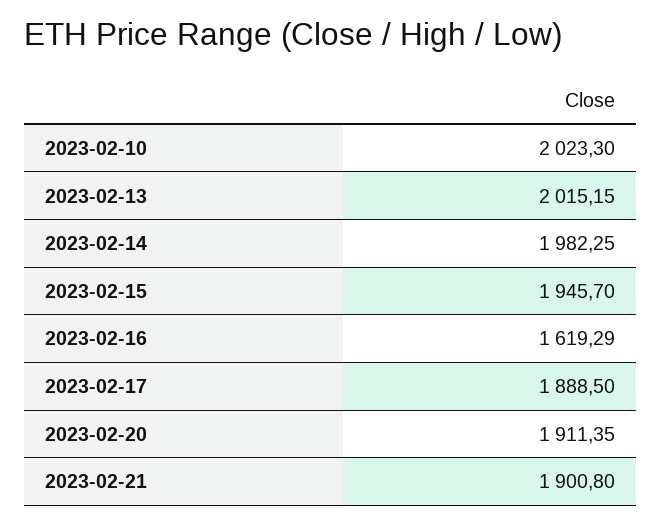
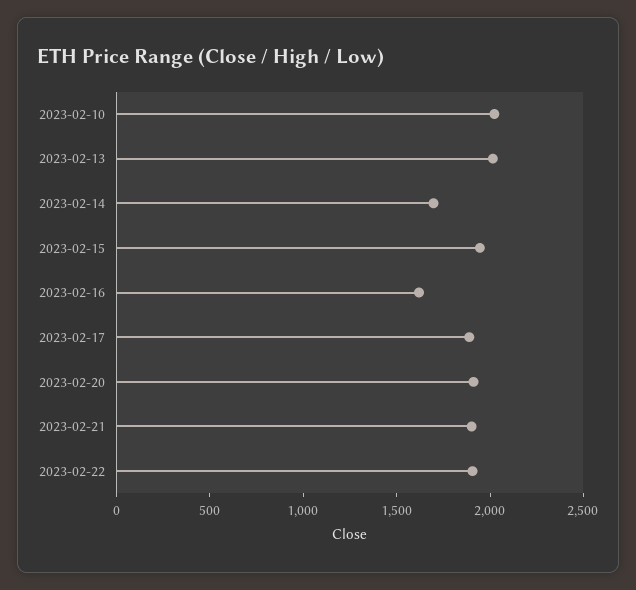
2023-02-14: 1982.25 -> 1700
2023-02-22: none -> 1900

